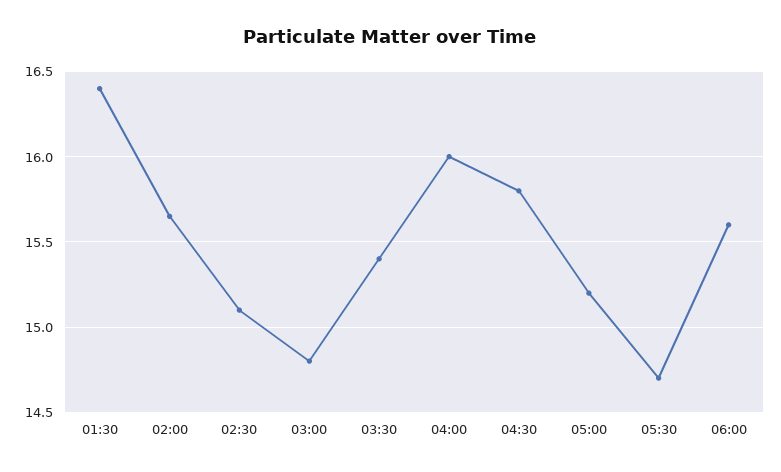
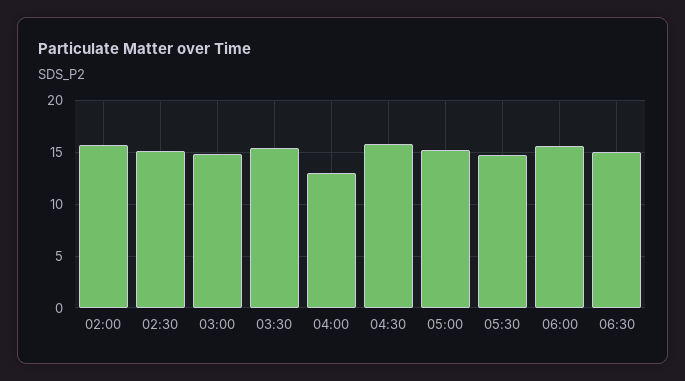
01:30: 16.4 -> none
04:00: 16 -> 13
06:30: none -> 15

